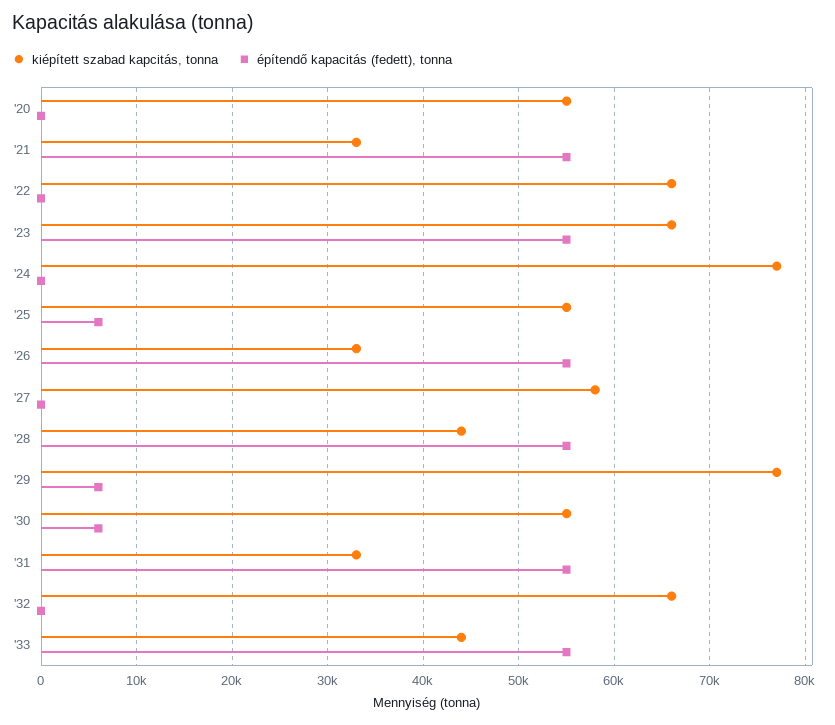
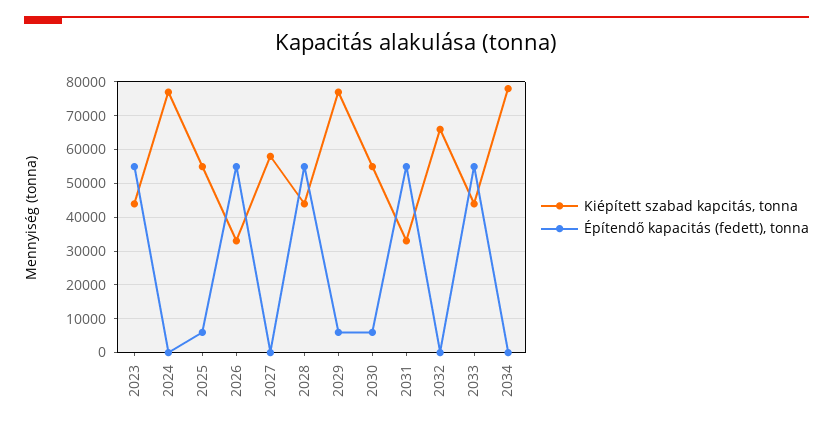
kiépített szabad kapcitás, tonna, '20: 55000 -> none
építendő kapacitás (fedett), tonna, '20: 0 -> none
kiépített szabad kapcitás, tonna, '21: 33000 -> none
építendő kapacitás (fedett), tonna, '21: 55000 -> none
kiépített szabad kapcitás, tonna, '22: 66000 -> none
építendő kapacitás (fedett), tonna, '22: 0 -> none
kiépített szabad kapcitás, tonna, '23: 66000 -> 44000
kiépített szabad kapcitás, tonna, 2034: none -> 78000
építendő kapacitás (fedett), tonna, 2034: none -> 0

